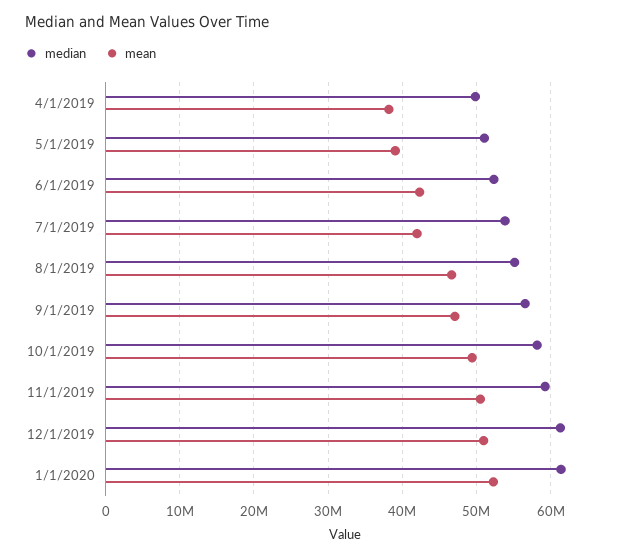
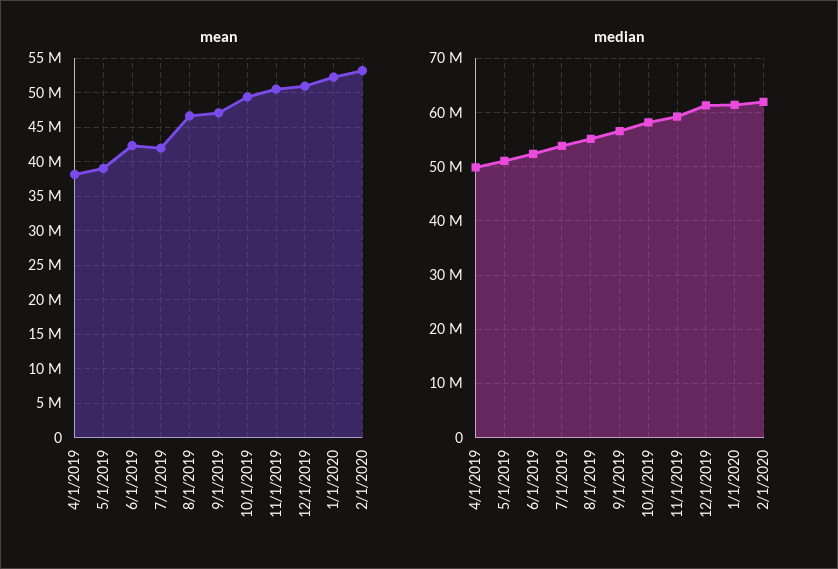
mean, 2/1/2020: none -> 53000000
median, 2/1/2020: none -> 62000000

